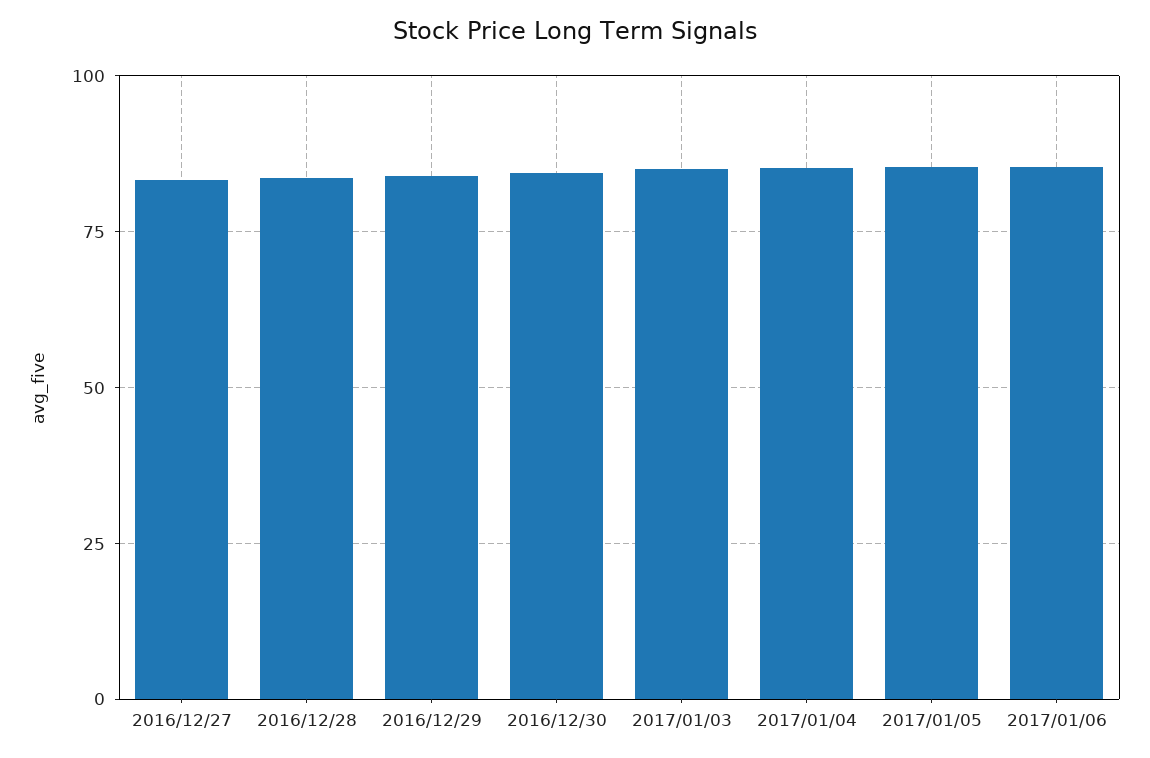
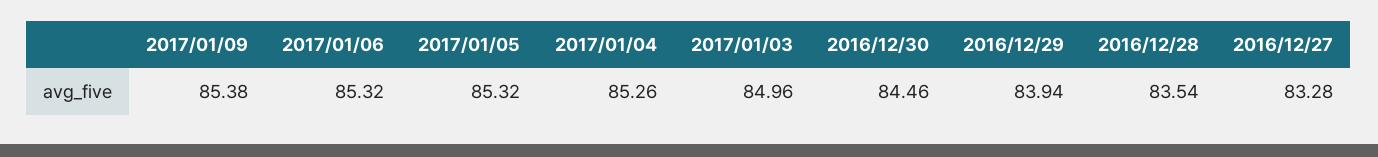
2017/01/09: none -> 85.38

